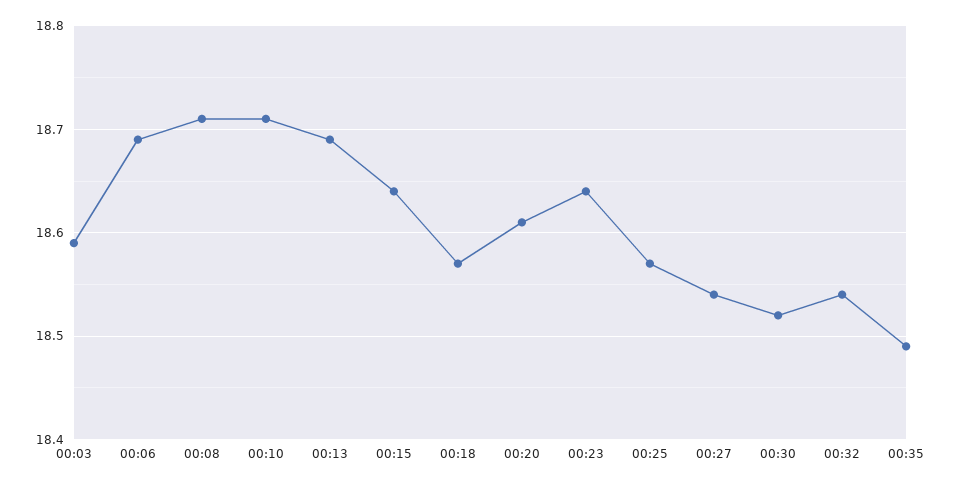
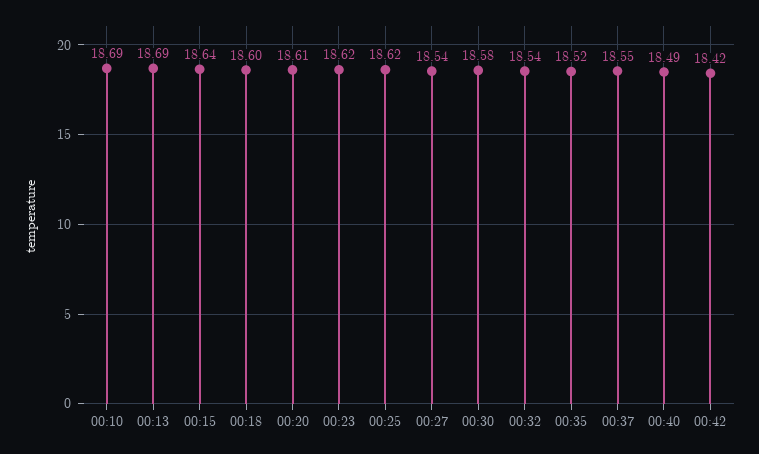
00:03: 18.59 -> none
00:06: 18.69 -> none
00:08: 18.71 -> none
00:10: 18.71 -> 18.69
00:18: 18.57 -> 18.6
00:23: 18.64 -> 18.62
00:25: 18.57 -> 18.62
00:30: 18.52 -> 18.58
00:35: 18.49 -> 18.52
00:37: none -> 18.55
00:40: none -> 18.49
00:42: none -> 18.42

